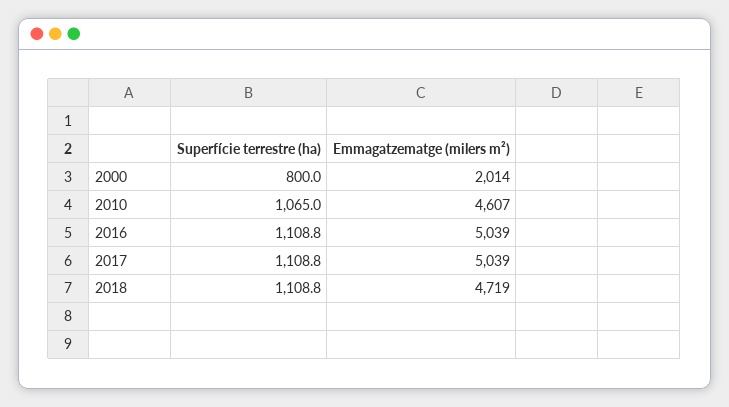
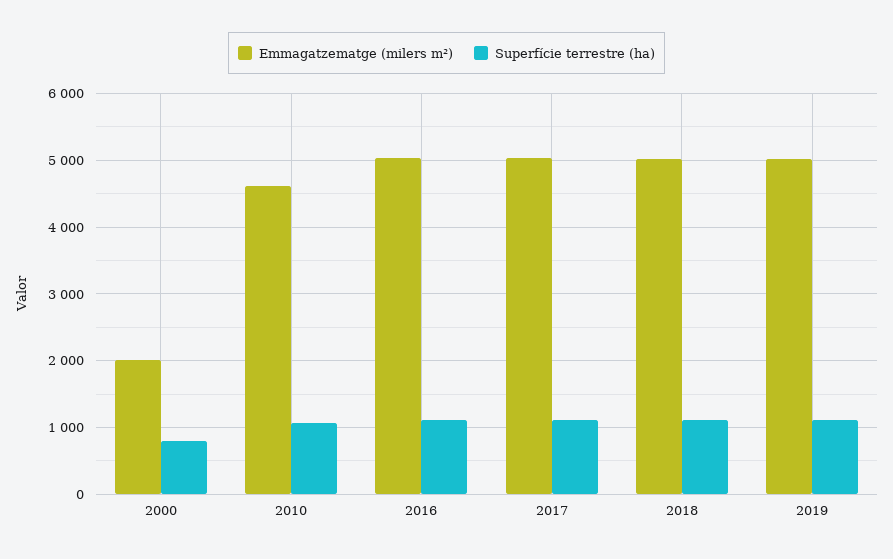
Emmagatzematge (milers m²), 2018: 4719 -> 5000
Emmagatzematge (milers m²), 2019: none -> 5000
Superfície terrestre (ha), 2019: none -> 1100

